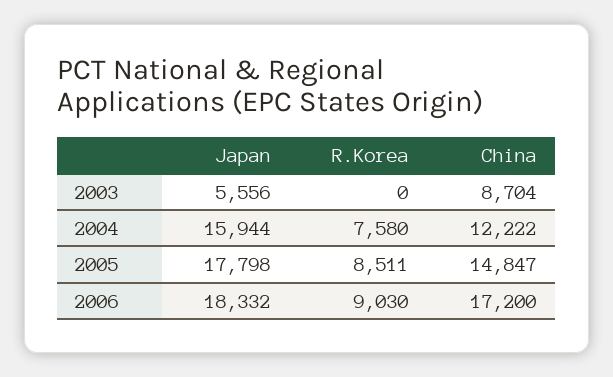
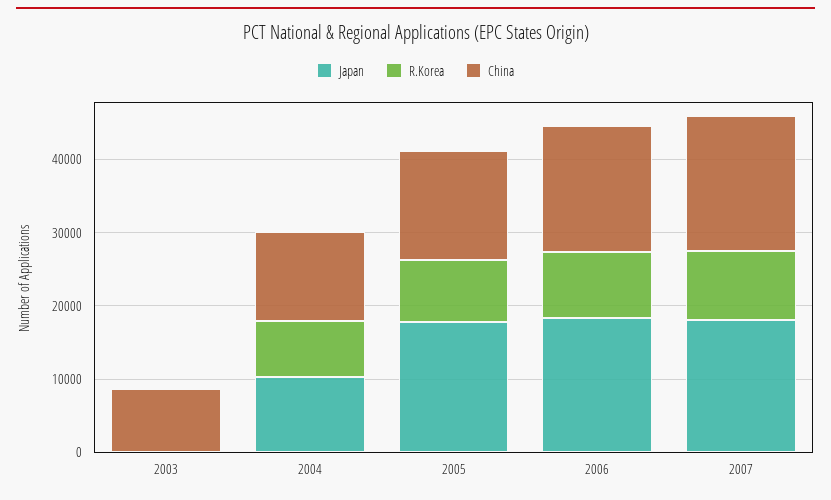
Japan, 2003: 5556 -> 0
Japan, 2004: 15944 -> 10000
Japan, 2007: none -> 18000
R.Korea, 2007: none -> 10000
China, 2007: none -> 18000

